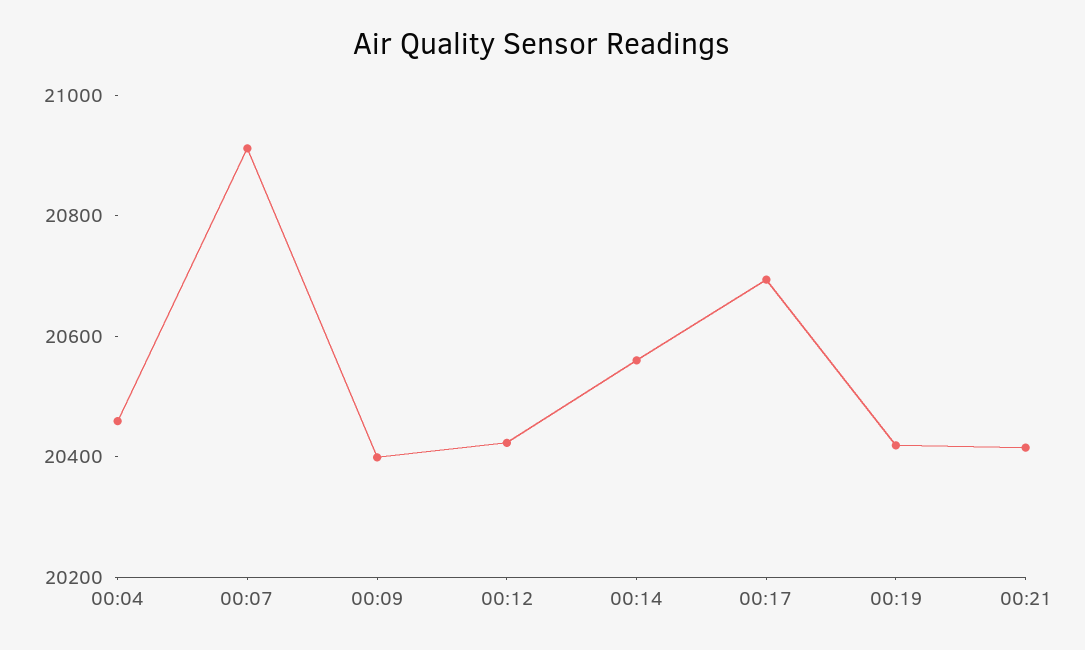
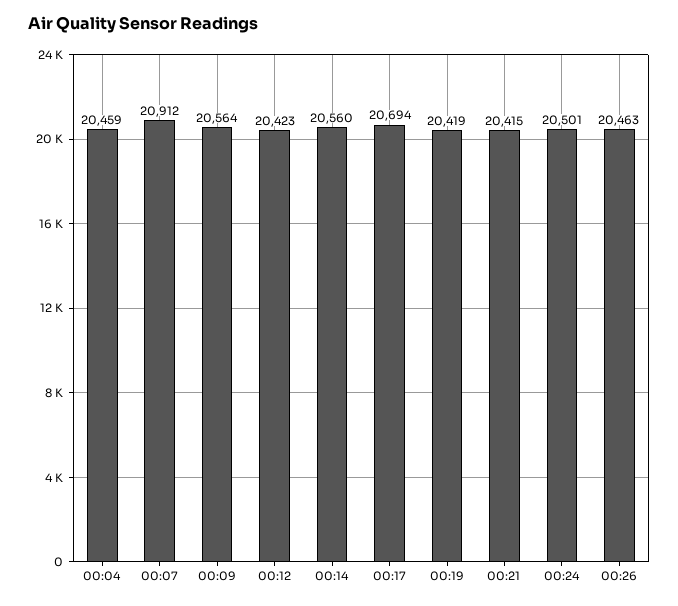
00:09: 20400 -> 20564
00:24: none -> 20501
00:26: none -> 20463

